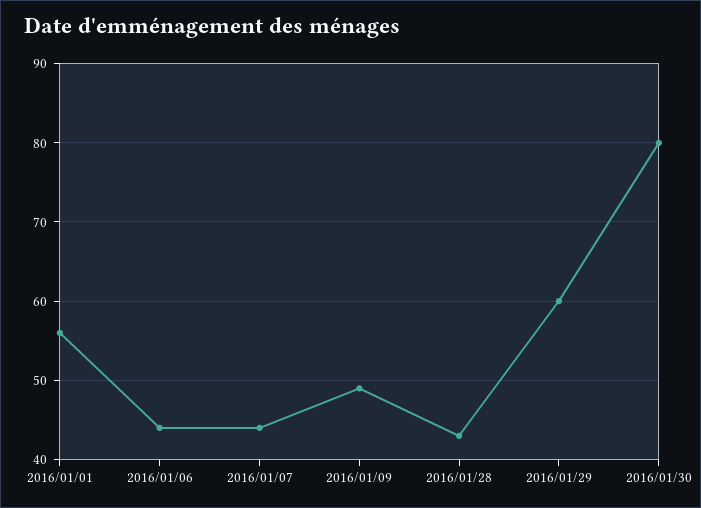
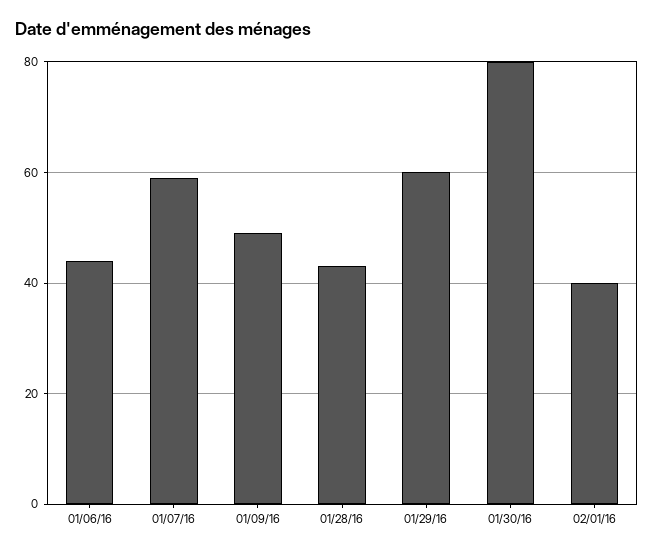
2016/01/01: 56 -> none
2016/01/07: 44 -> 60
02/01/16: none -> 40

